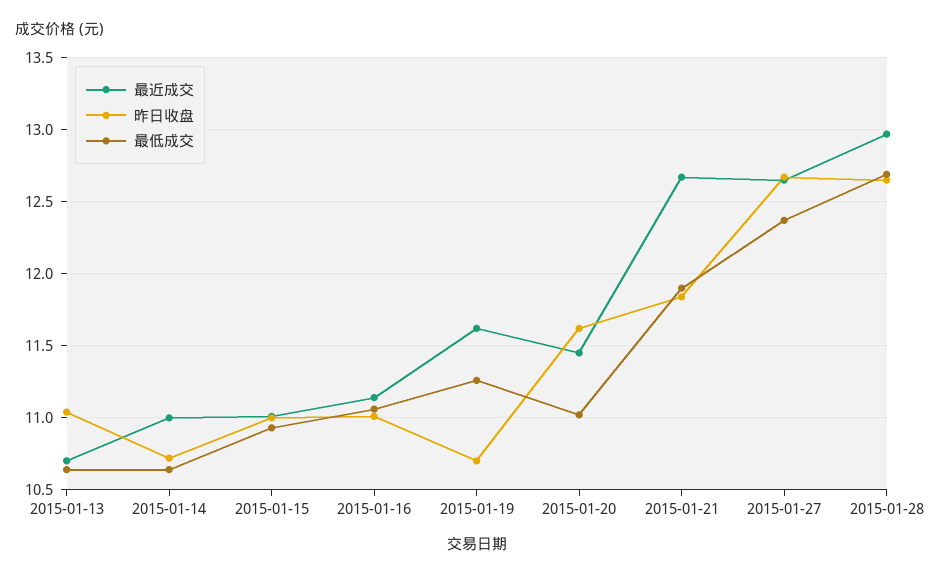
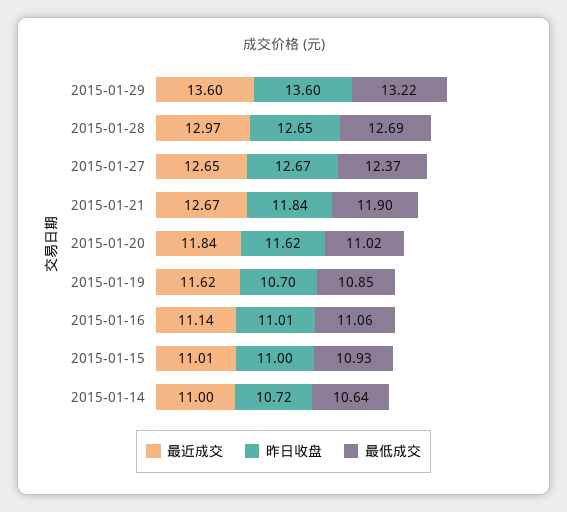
最近成交, 2015-01-13: 10.7 -> none
昨日收盘, 2015-01-13: 11.05 -> none
最低成交, 2015-01-13: 10.65 -> none
最低成交, 2015-01-19: 11.25 -> 10.85
最近成交, 2015-01-20: 11.45 -> 11.84
最近成交, 2015-01-29: none -> 13.6
昨日收盘, 2015-01-29: none -> 13.6
最低成交, 2015-01-29: none -> 13.22

